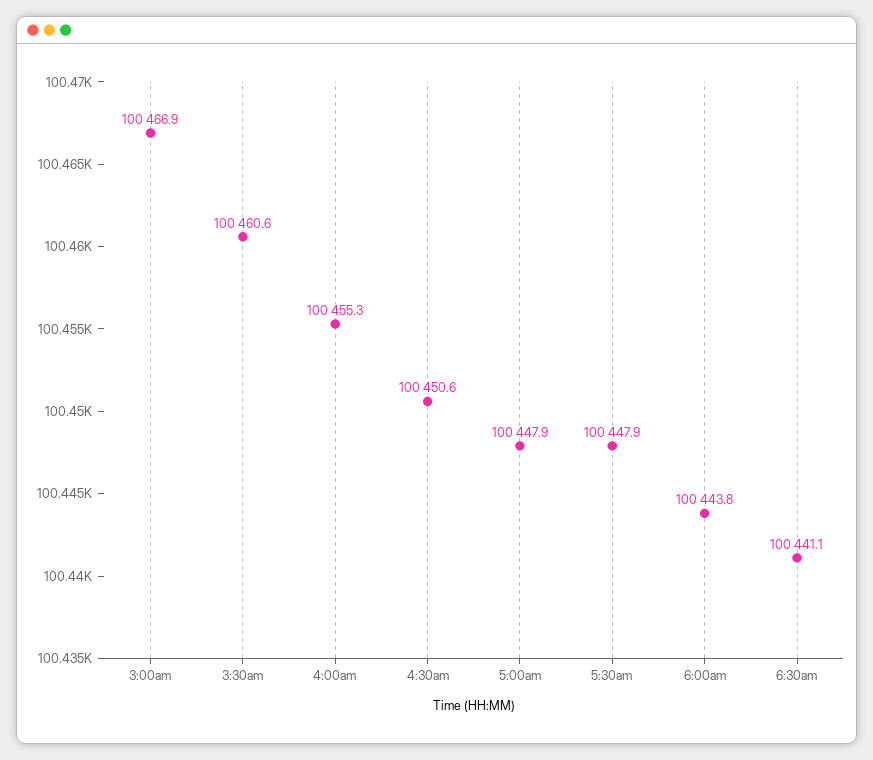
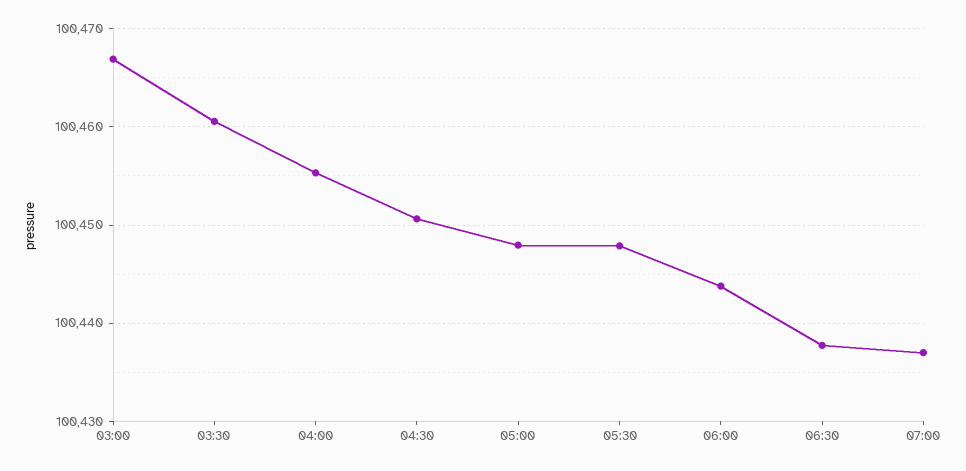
6:30am: 100441.1 -> 100438
07:00: none -> 100437

